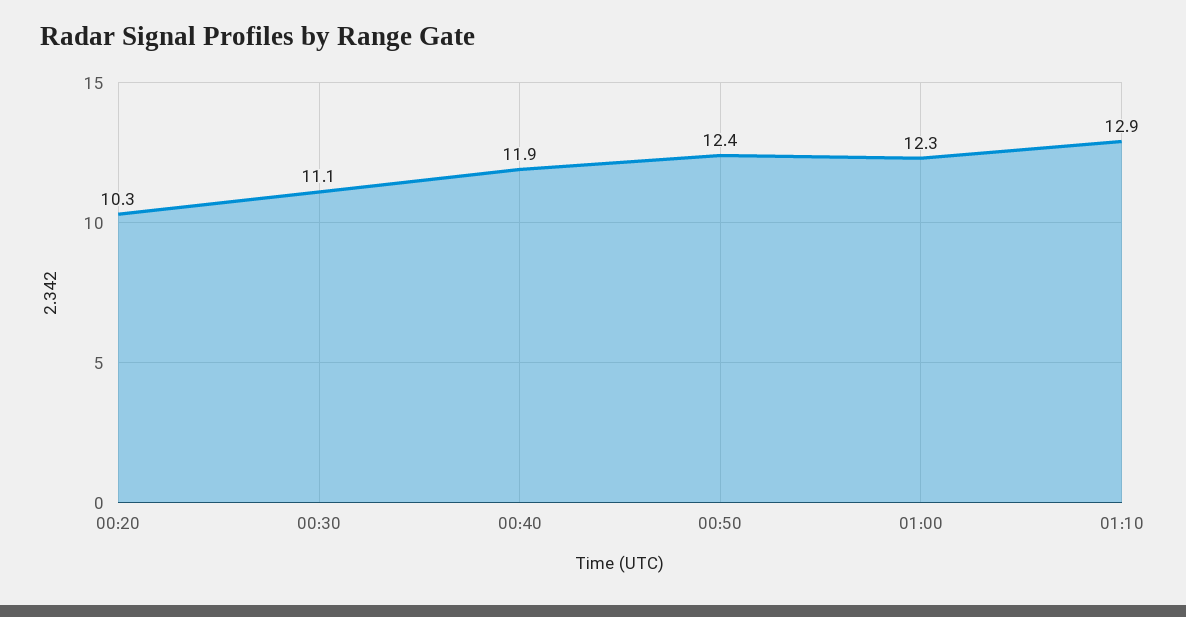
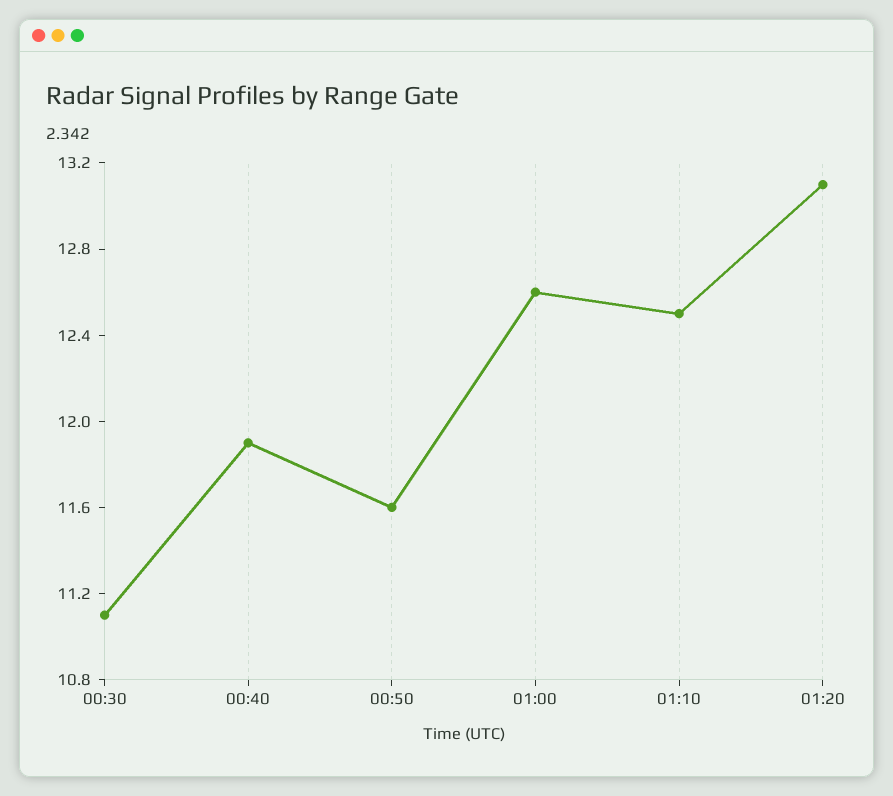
00:20: 10.3 -> none
00:50: 12.4 -> 11.6
01:00: 12.3 -> 12.6
01:10: 12.9 -> 12.5
01:20: none -> 13.1

